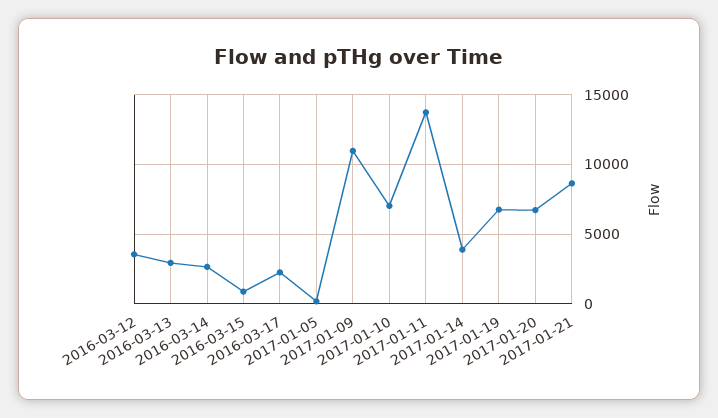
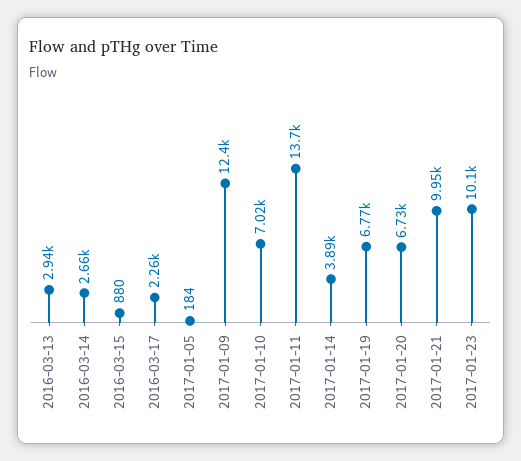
2016-03-12: 3500 -> none
2017-01-09: 11000 -> 12400
2017-01-21: 8500 -> 9950
2017-01-23: none -> 10100

